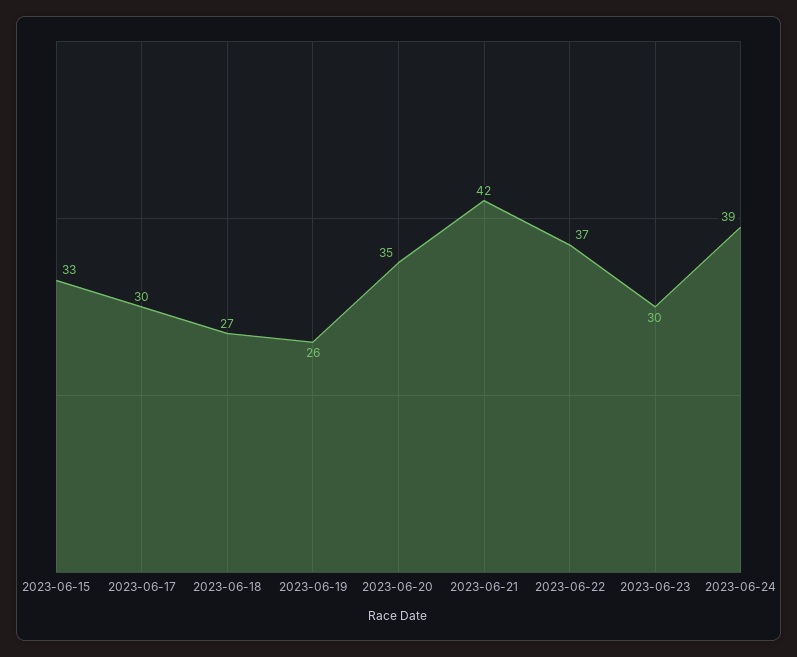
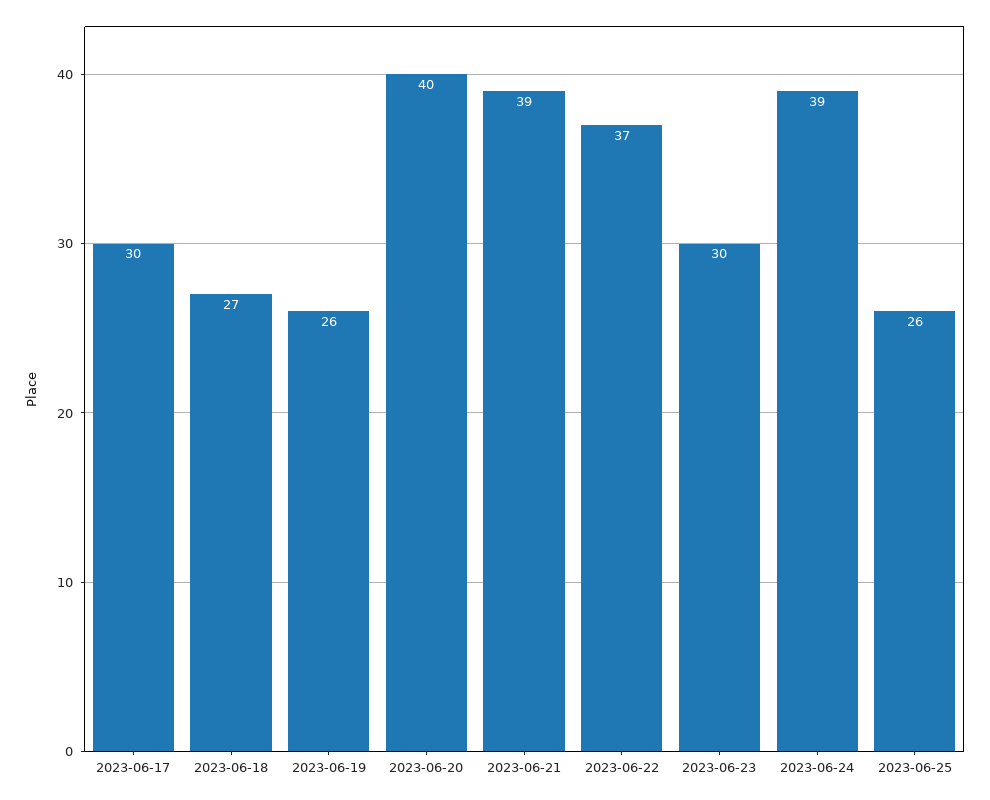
2023-06-15: 33 -> none
2023-06-20: 35 -> 40
2023-06-21: 42 -> 39
2023-06-25: none -> 26

